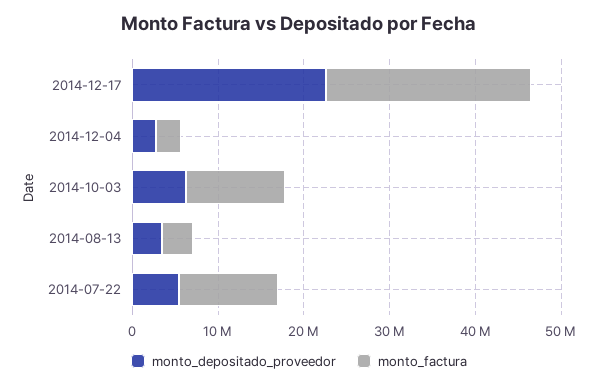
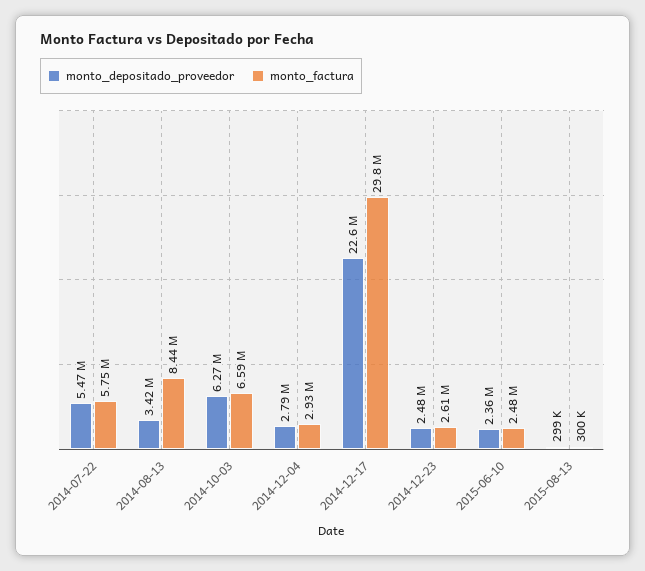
monto_factura, 2014-12-17: 24000000 -> 29800000
monto_factura, 2014-10-03: 12000000 -> 6590000
monto_factura, 2014-08-13: 4000000 -> 8440000
monto_factura, 2014-07-22: 12000000 -> 5750000
monto_depositado_proveedor, 2014-12-23: none -> 2480000
monto_factura, 2014-12-23: none -> 2610000
monto_depositado_proveedor, 2015-06-10: none -> 2360000
monto_factura, 2015-06-10: none -> 2480000
monto_depositado_proveedor, 2015-08-13: none -> 299000
monto_factura, 2015-08-13: none -> 300000

